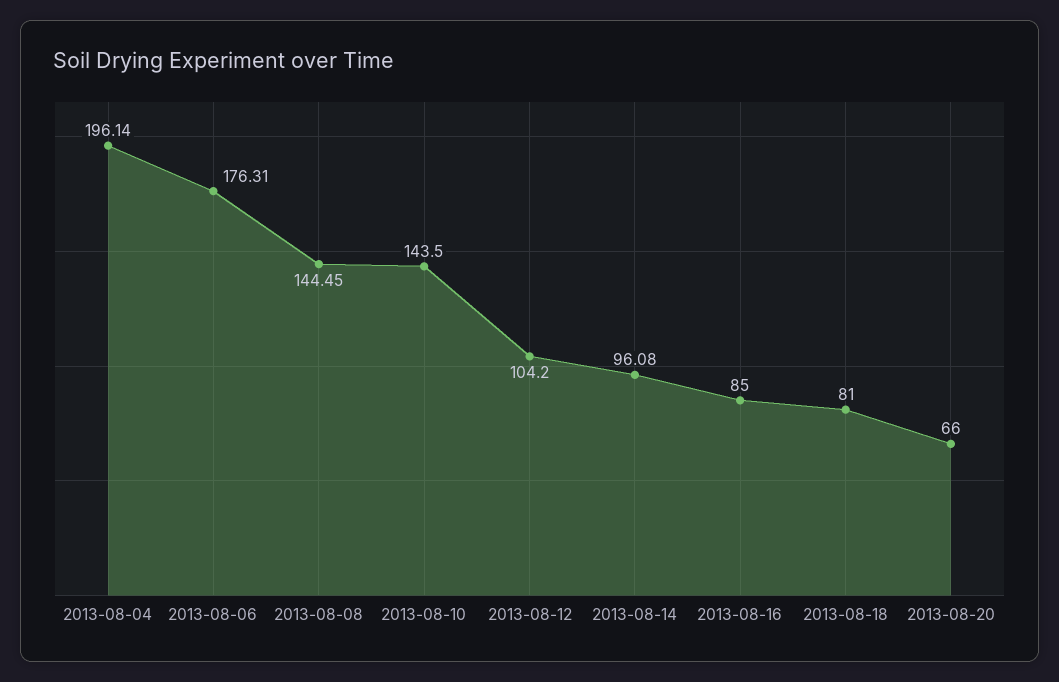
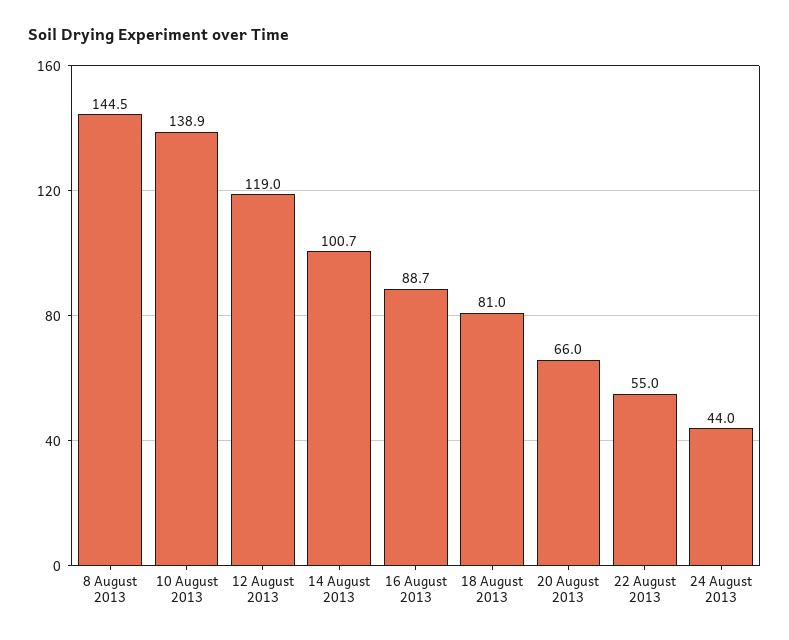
2013-08-04: 196.14 -> none
2013-08-06: 176.31 -> none
2013-08-10: 143.5 -> 138.9
2013-08-12: 104.2 -> 119
2013-08-14: 96.08 -> 100.7
2013-08-16: 85 -> 88.7
22 August 2013: none -> 55
24 August 2013: none -> 44

